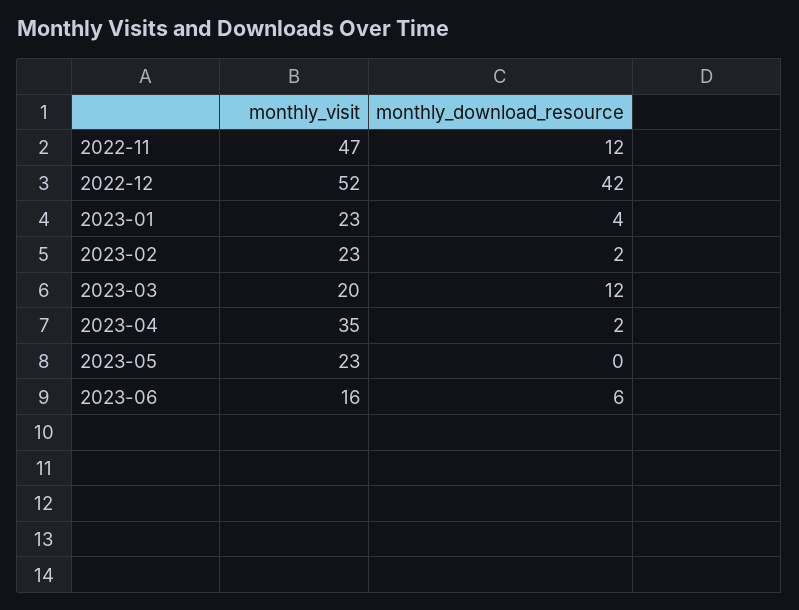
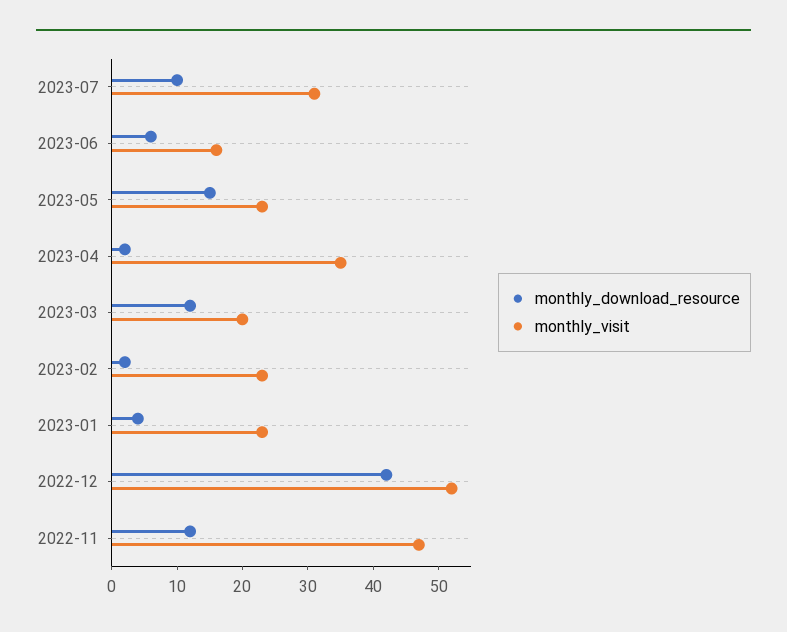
monthly_download_resource, 2023-05: 0 -> 15
monthly_download_resource, 2023-07: none -> 10
monthly_visit, 2023-07: none -> 30

